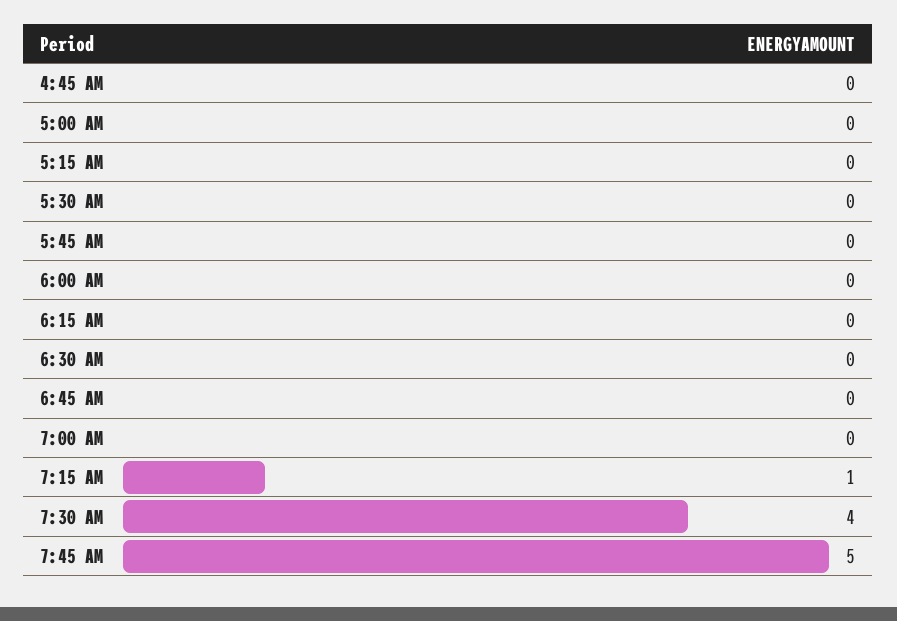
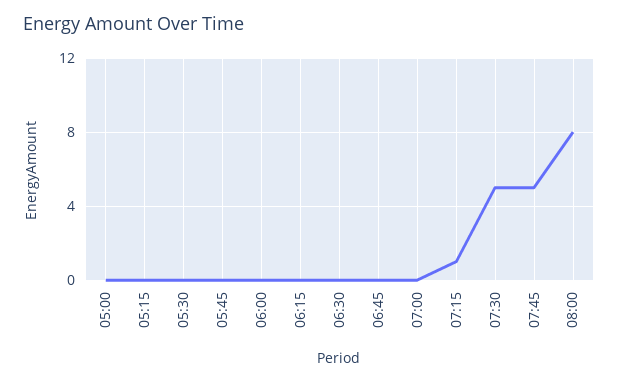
4:45 AM: 0 -> none
7:30 AM: 4 -> 5
08:00: none -> 8

